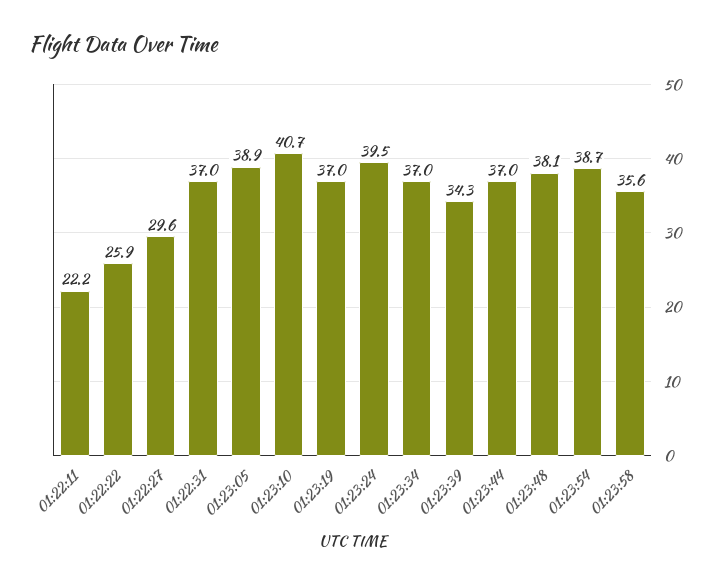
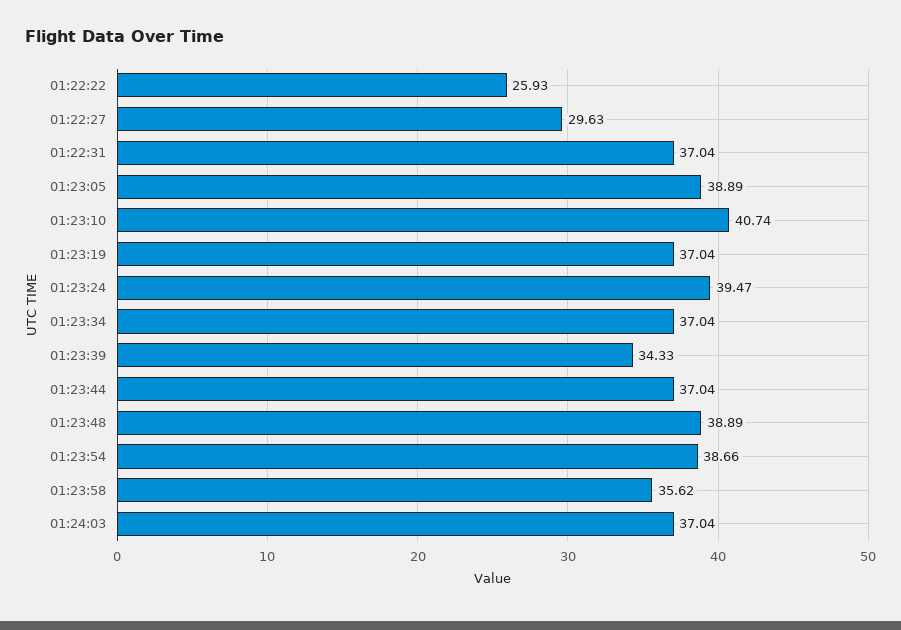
01:22:11: 22.2 -> none
01:23:48: 38.1 -> 38.89
01:24:03: none -> 37.04

